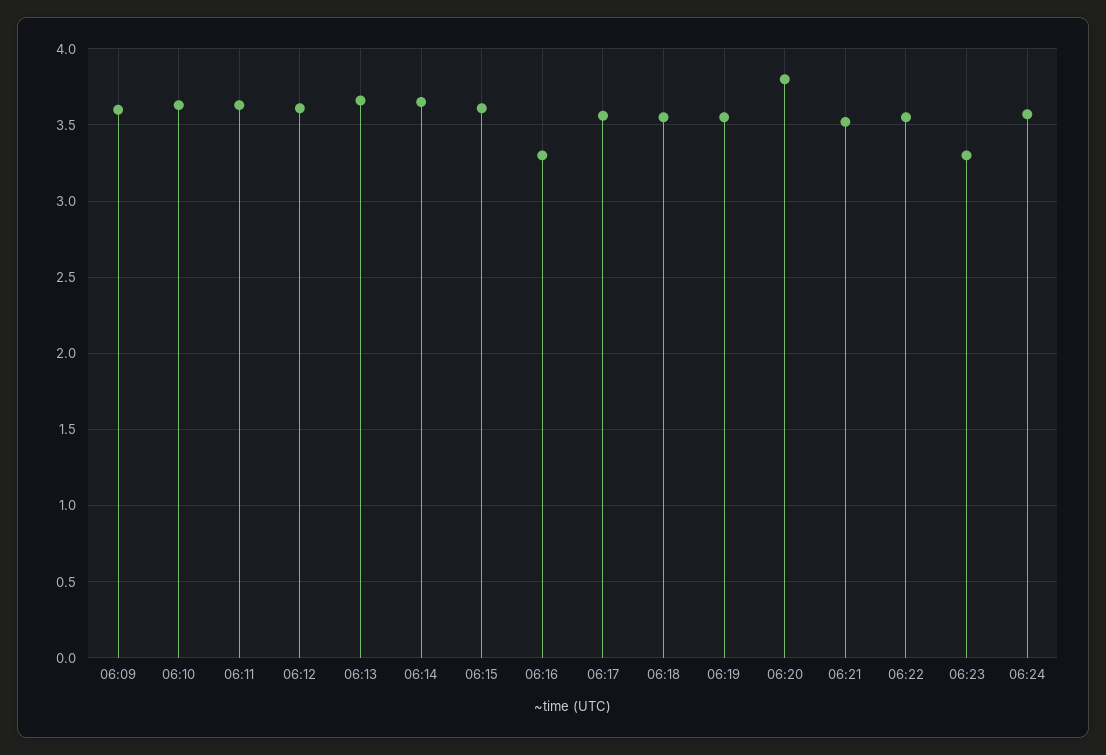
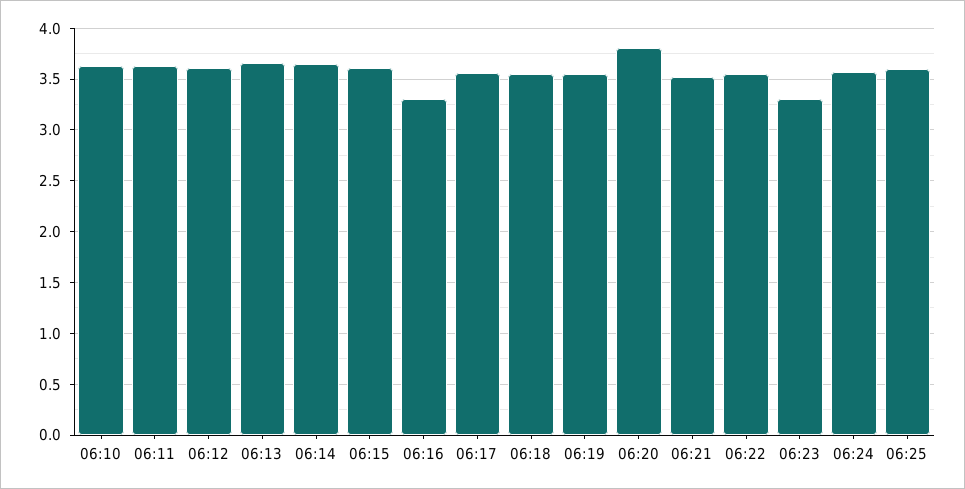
06:09: 3.6 -> none
06:25: none -> 3.6

